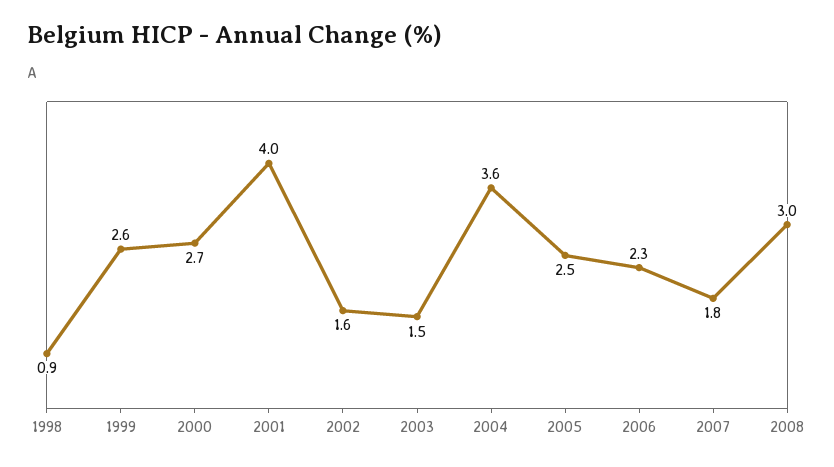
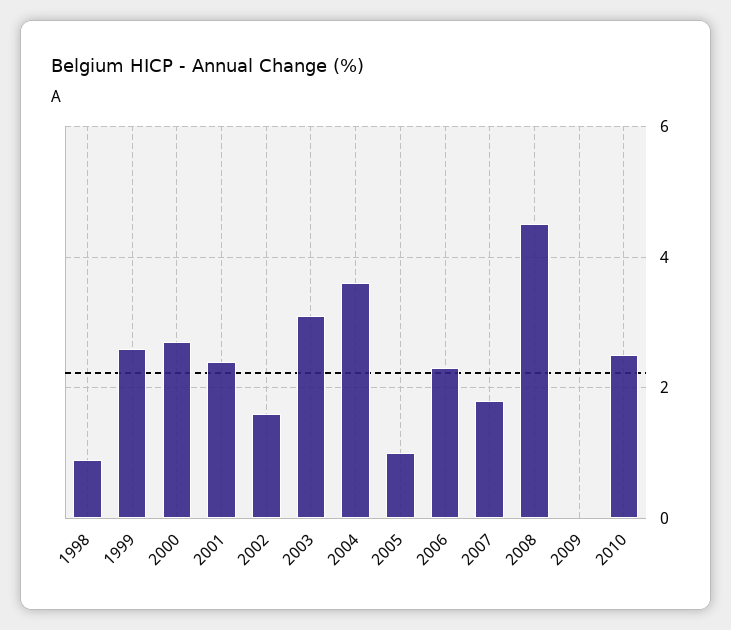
2001: 4 -> 2.5
2003: 1.5 -> 3
2005: 2.5 -> 1
2008: 3 -> 4.5
2009: none -> 0
2010: none -> 2.5

